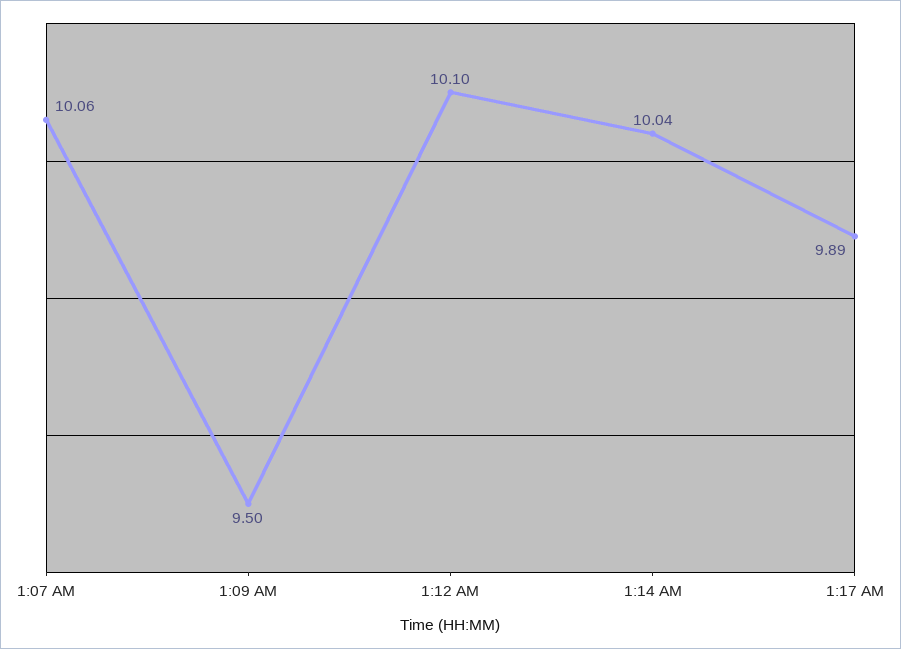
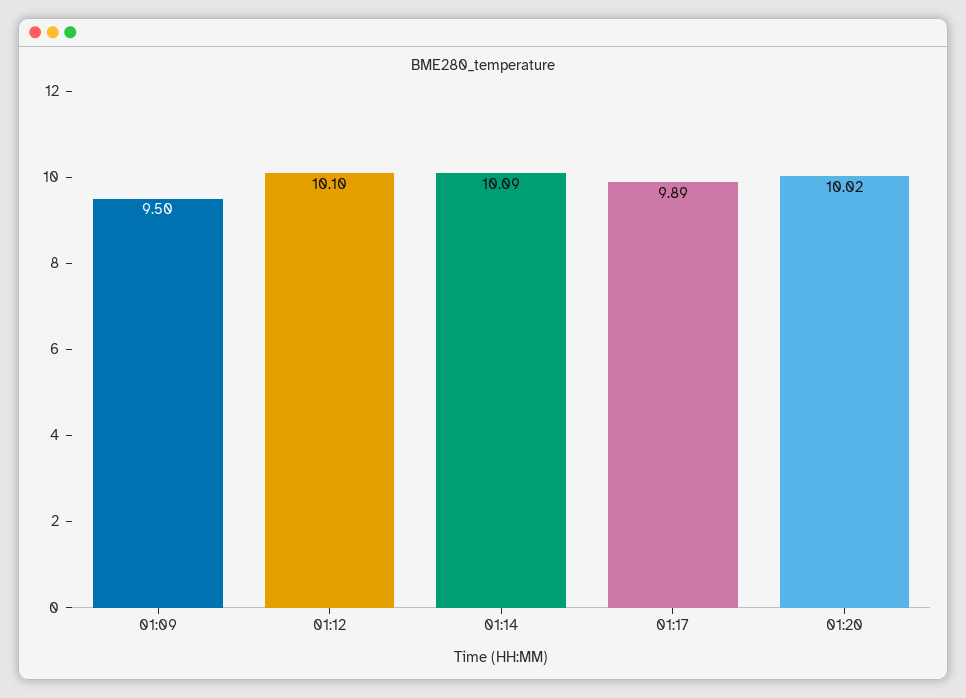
1:07 AM: 10.06 -> none
1:14 AM: 10.04 -> 10.09
01:20: none -> 10.02

